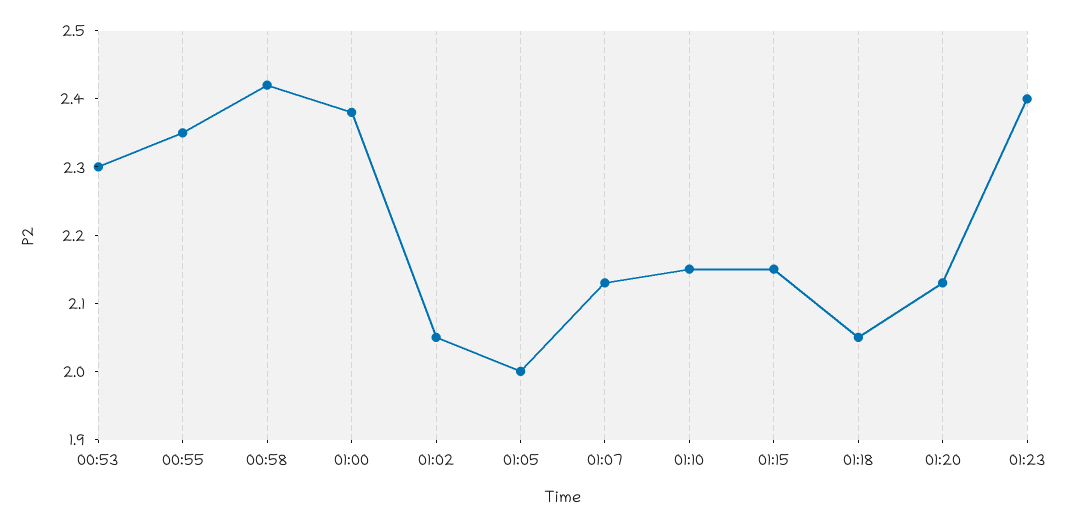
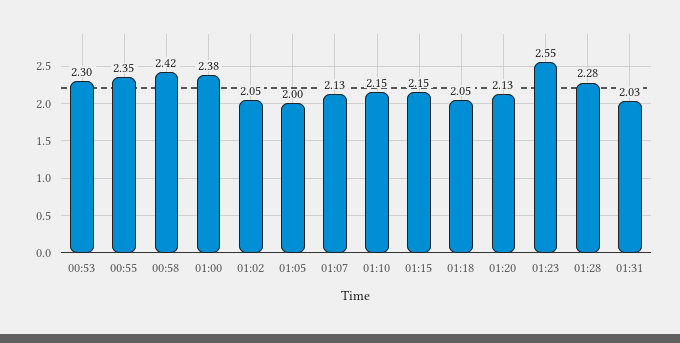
01:23: 2.4 -> 2.55
01:28: none -> 2.28
01:31: none -> 2.03

